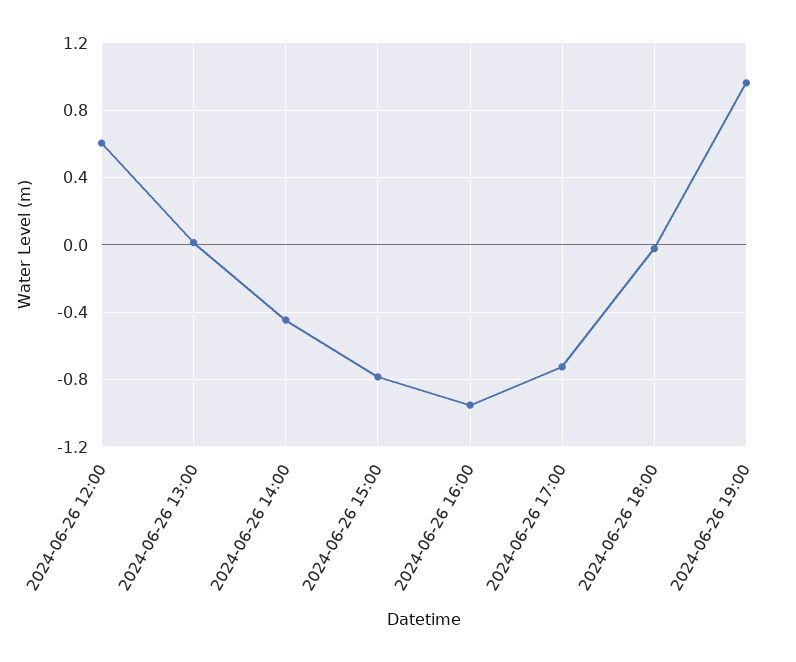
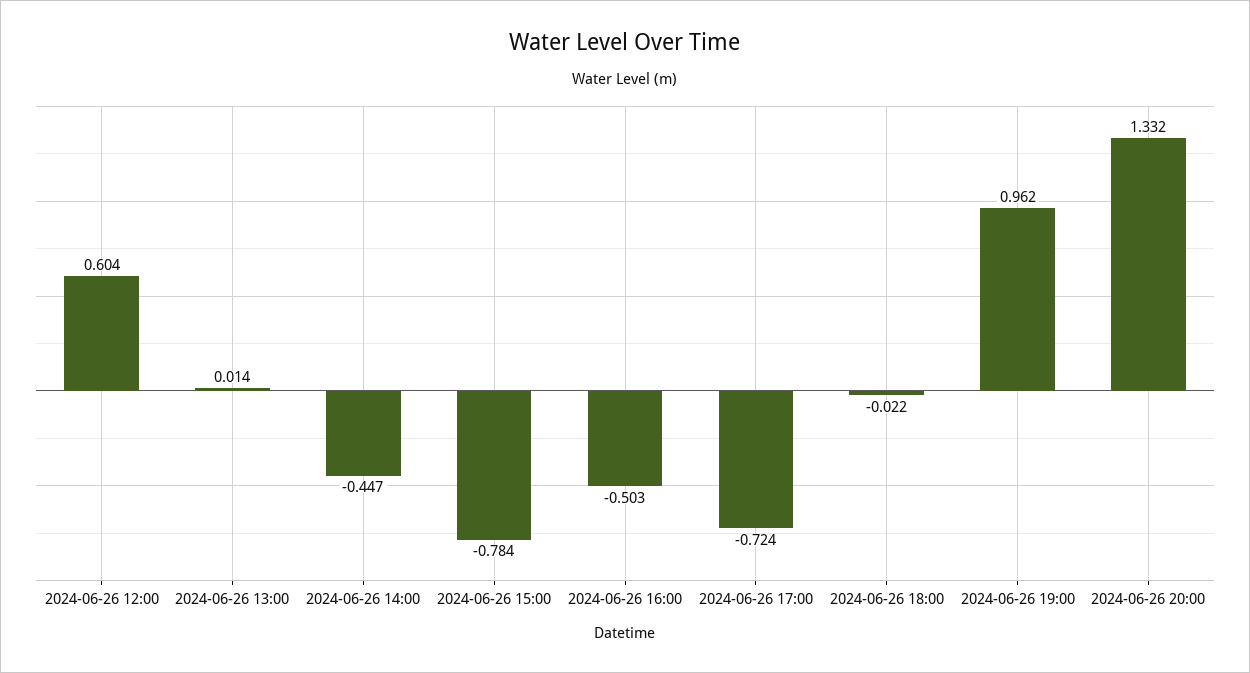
2024-06-26 16:00: -0.95 -> -0.503
2024-06-26 20:00: none -> 1.332

